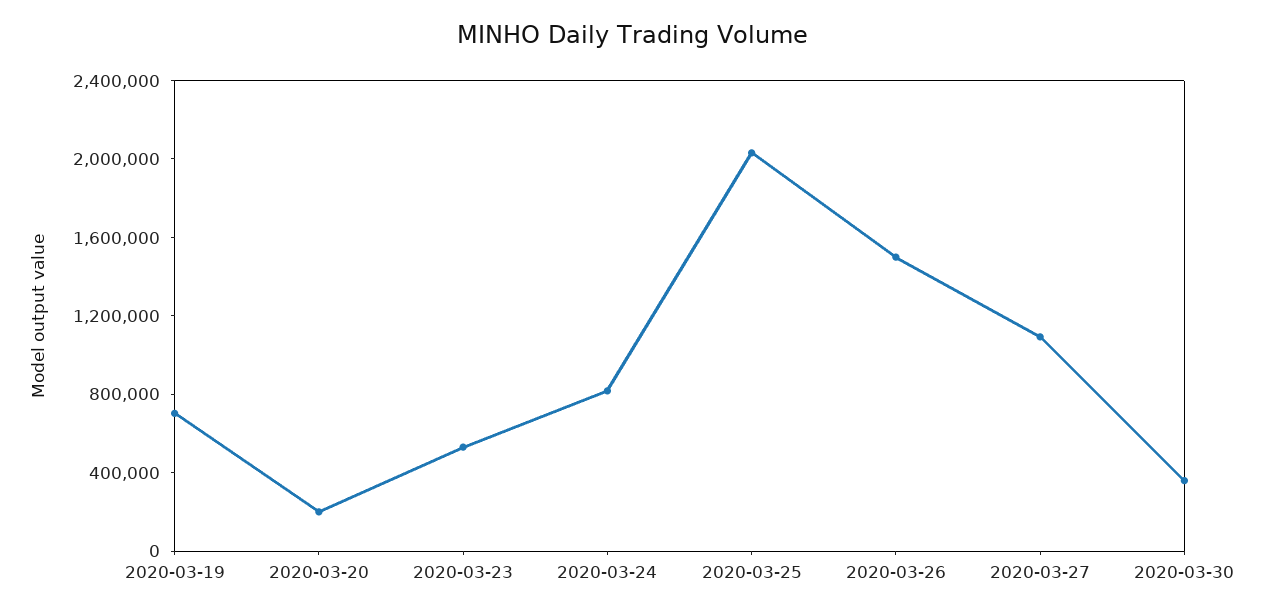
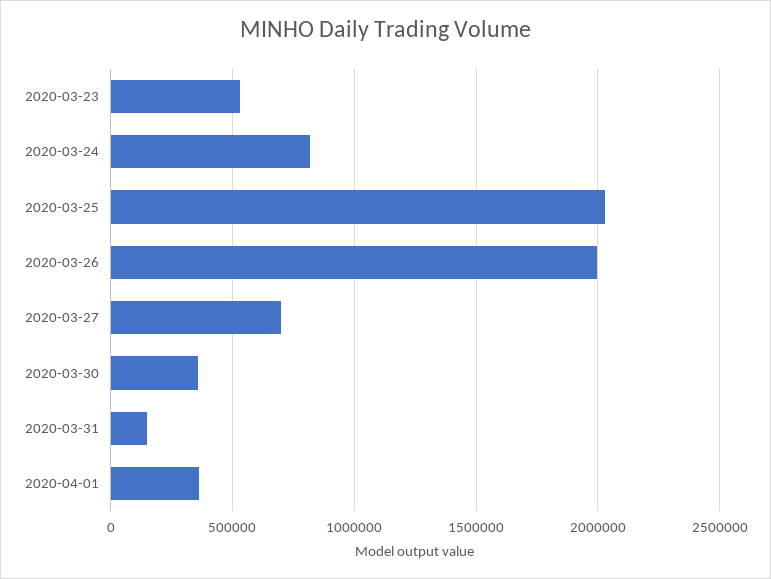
2020-03-19: 700000 -> none
2020-03-20: 200000 -> none
2020-03-26: 1500000 -> 2000000
2020-03-27: 1100000 -> 700000
2020-03-31: none -> 150000
2020-04-01: none -> 350000

